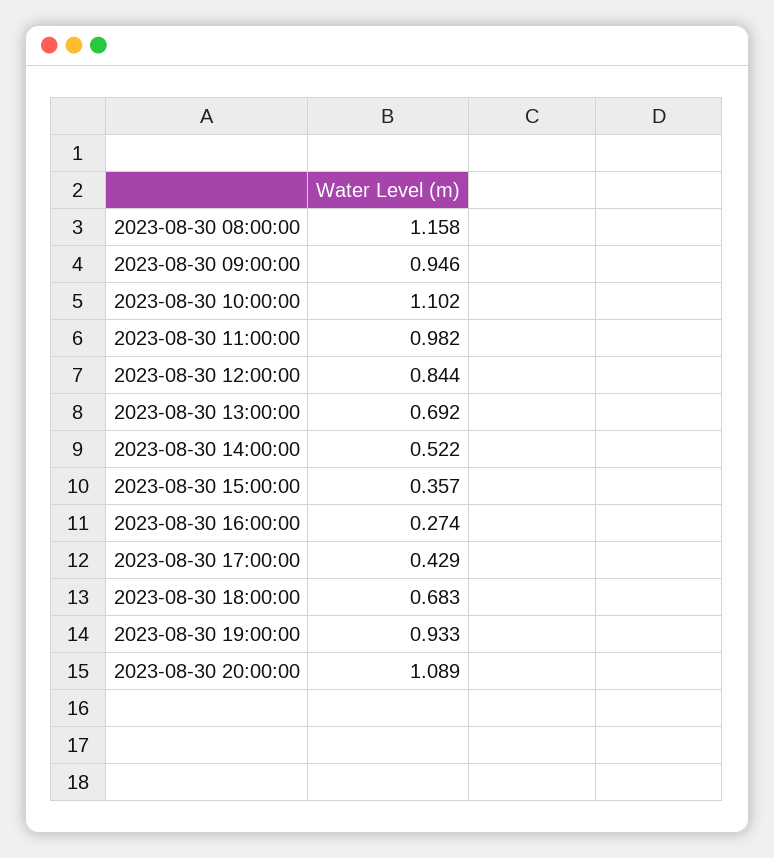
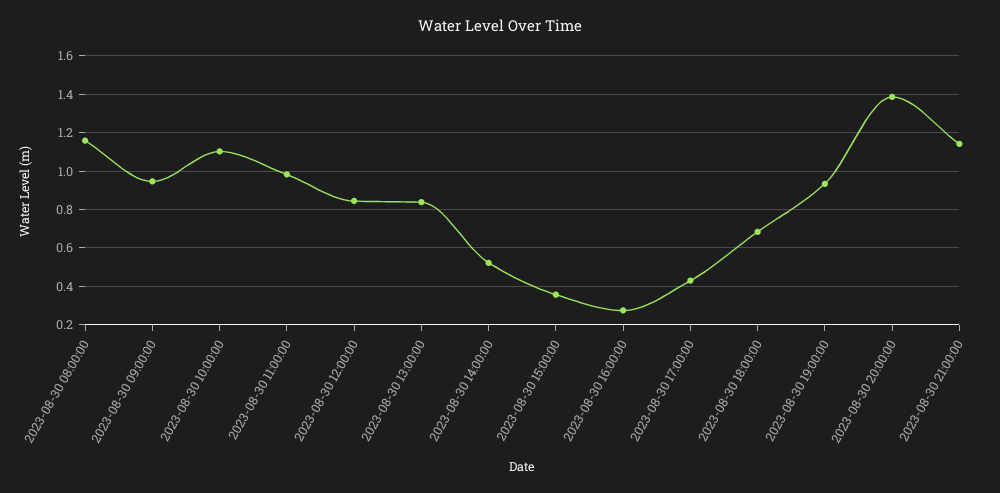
2023-08-30 13:00:00: 0.692 -> 0.85
2023-08-30 20:00:00: 1.089 -> 1.4
2023-08-30 21:00:00: none -> 1.15

